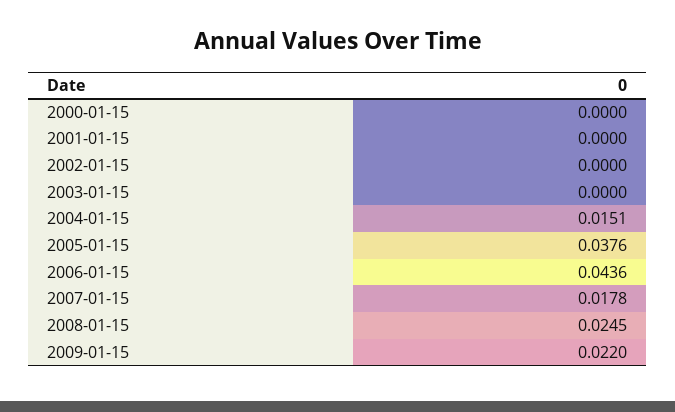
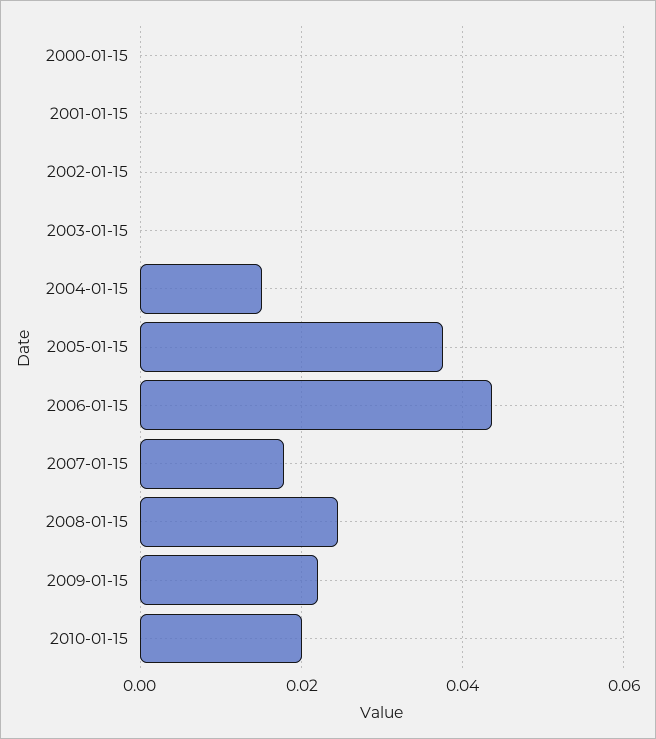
2010-01-15: none -> 0.02

